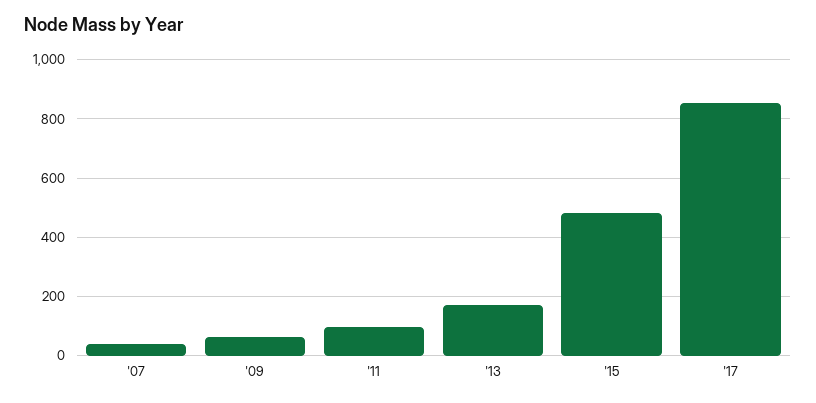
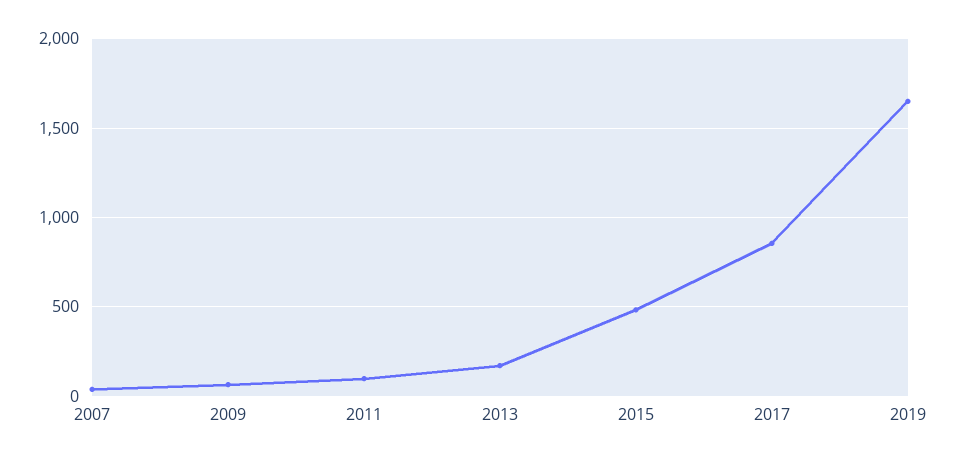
2019: none -> 1650

